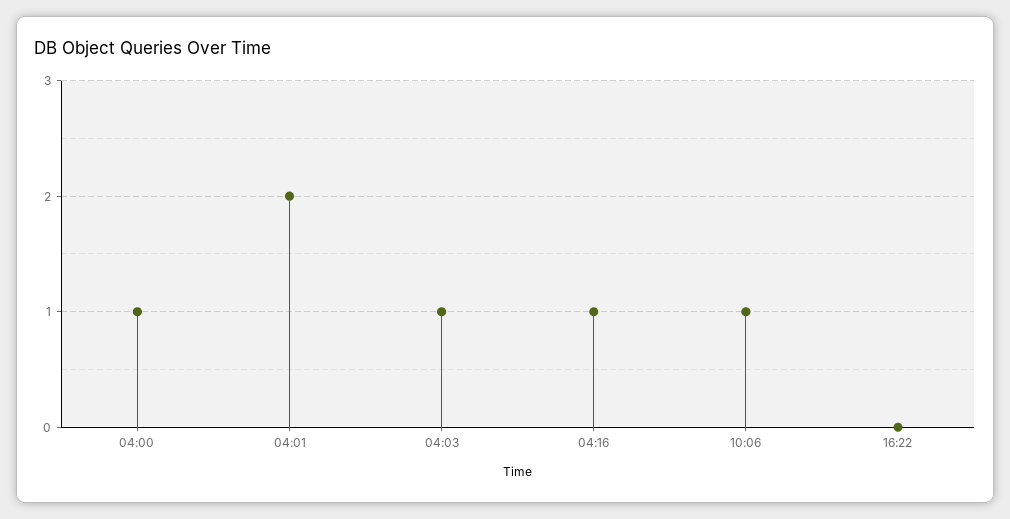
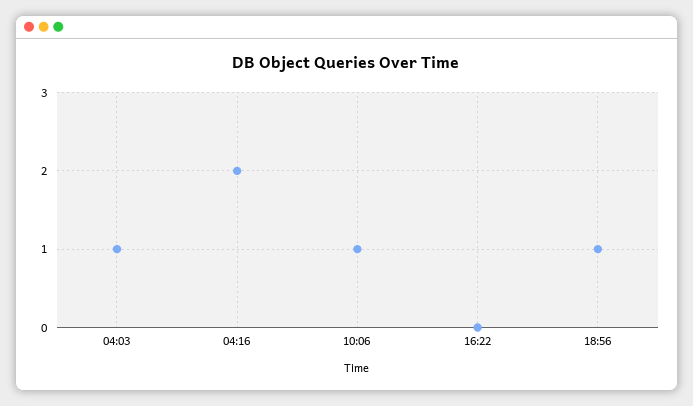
04:00: 1 -> none
04:01: 2 -> none
04:16: 1 -> 2
18:56: none -> 1

